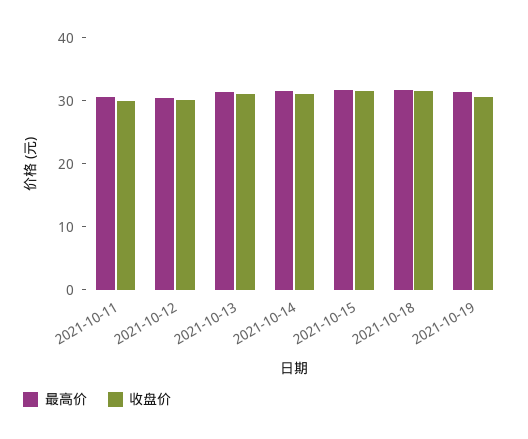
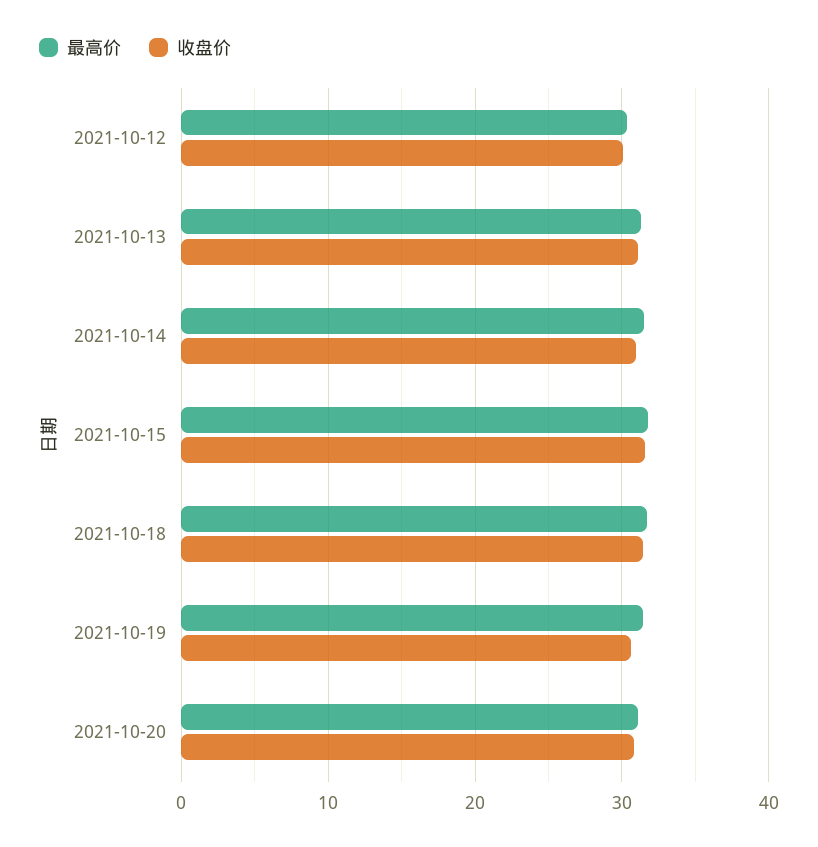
最高价, 2021-10-11: 30 -> none
收盘价, 2021-10-11: 30 -> none
最高价, 2021-10-20: none -> 31
收盘价, 2021-10-20: none -> 31

